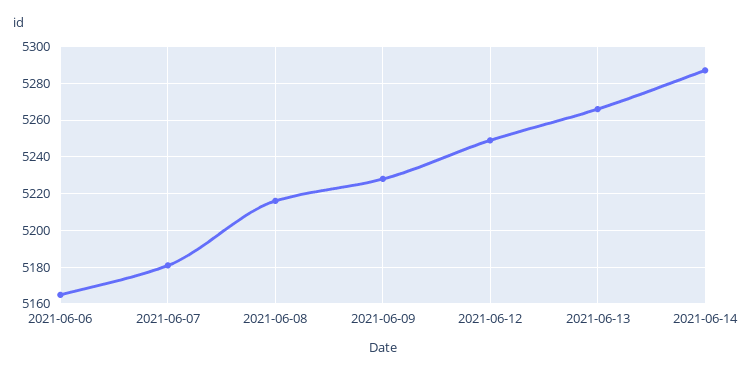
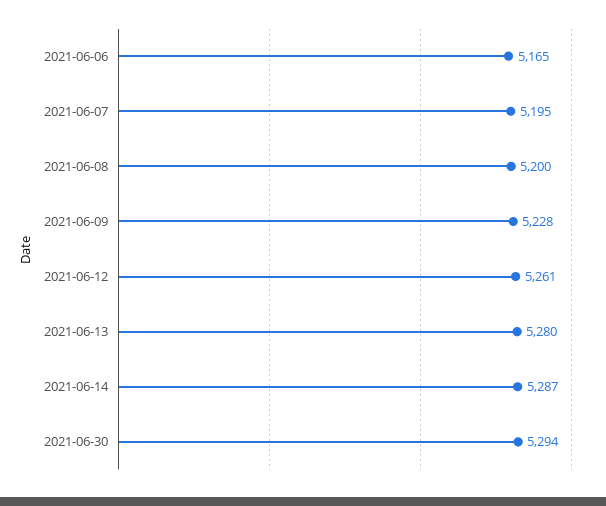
2021-06-07: 5180 -> 5195
2021-06-08: 5215 -> 5200
2021-06-12: 5250 -> 5261
2021-06-13: 5265 -> 5280
2021-06-30: none -> 5294

